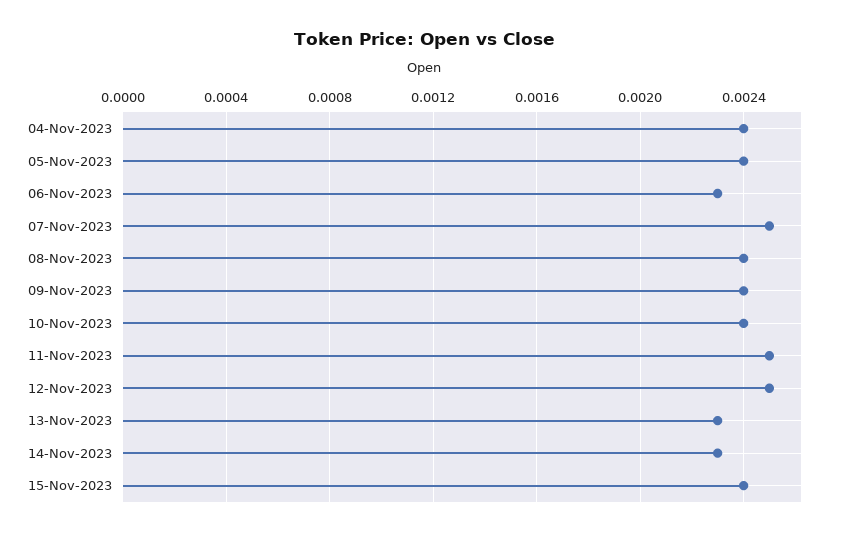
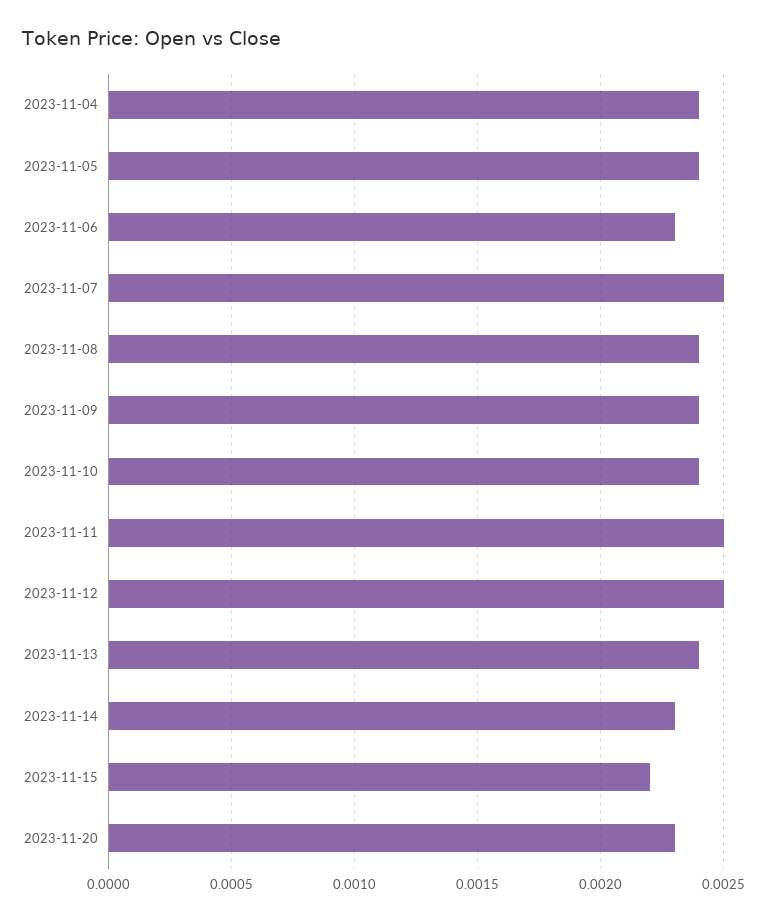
13-Nov-2023: 0.0023 -> 0.0024
15-Nov-2023: 0.0024 -> 0.0022
2023-11-20: none -> 0.0023

